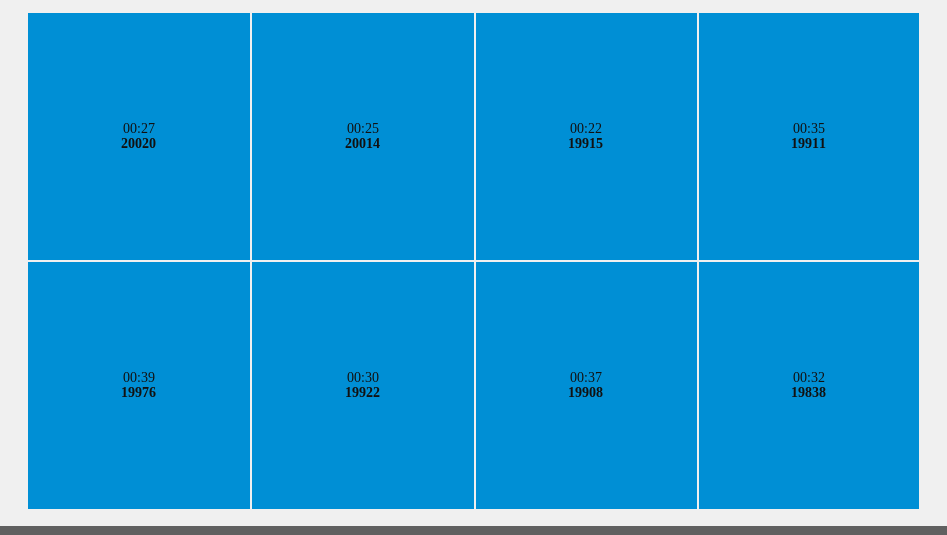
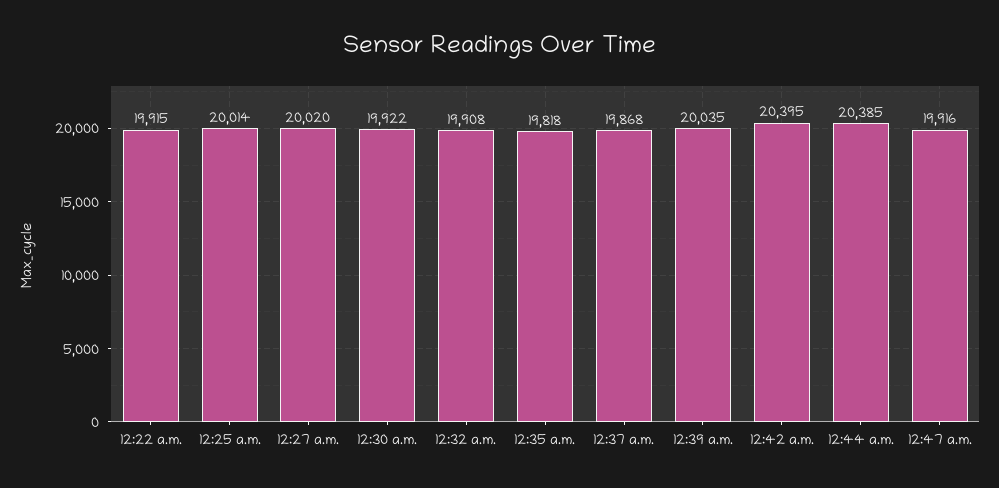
00:39: 19976 -> 20035
00:35: 19911 -> 19818
00:37: 19908 -> 19868
00:32: 19838 -> 19908
12:42 a.m.: none -> 20395
12:44 a.m.: none -> 20385
12:47 a.m.: none -> 19916

